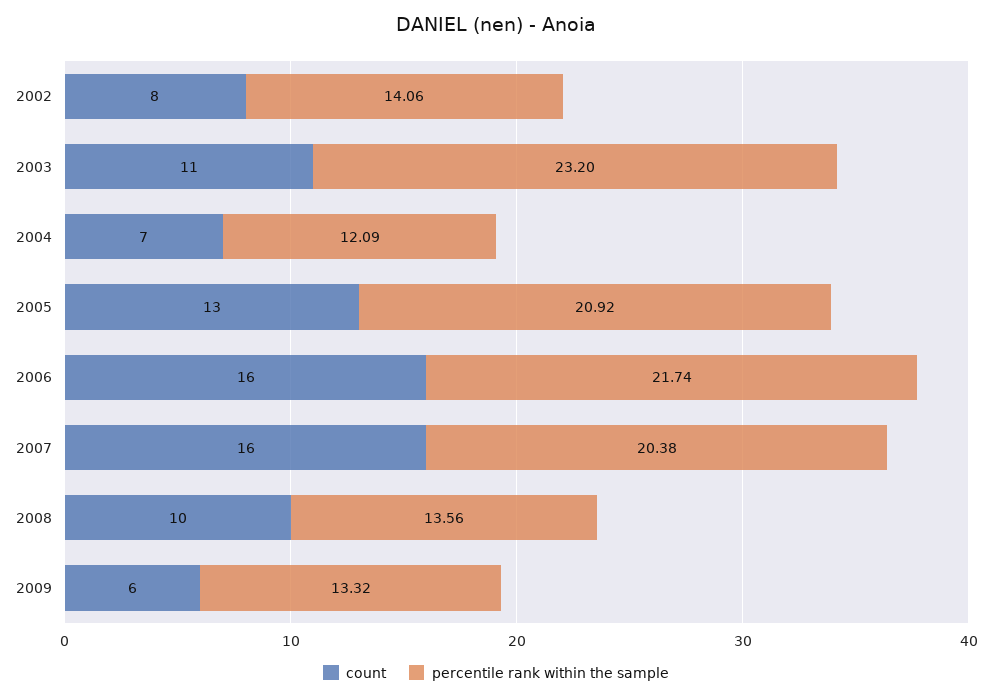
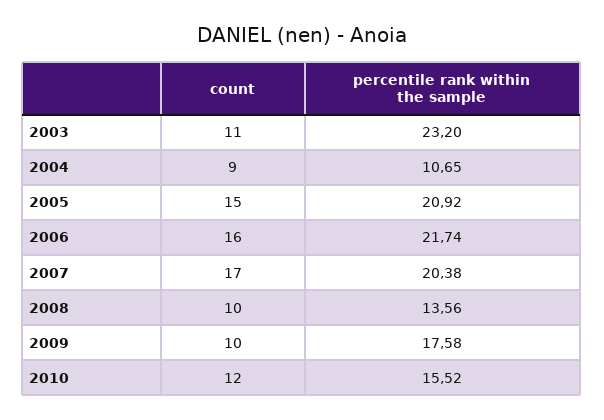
count, 2002: 8 -> none
percentile rank within the sample, 2002: 14.06 -> none
count, 2004: 7 -> 9
percentile rank within the sample, 2004: 12.09 -> 10.65
count, 2005: 13 -> 15
count, 2007: 16 -> 17
count, 2009: 6 -> 10
percentile rank within the sample, 2009: 13.32 -> 17.58
count, 2010: none -> 12
percentile rank within the sample, 2010: none -> 15.52

